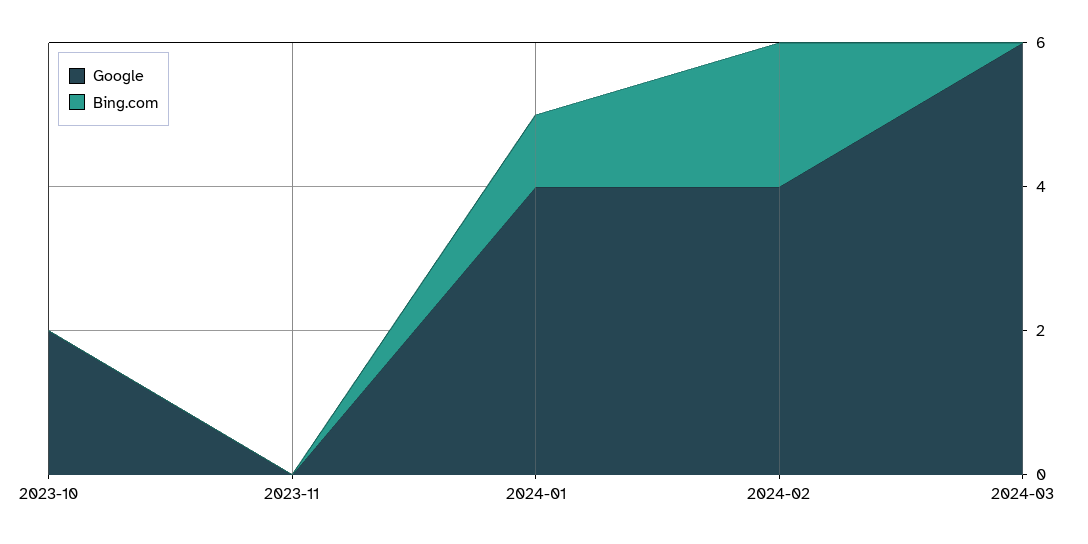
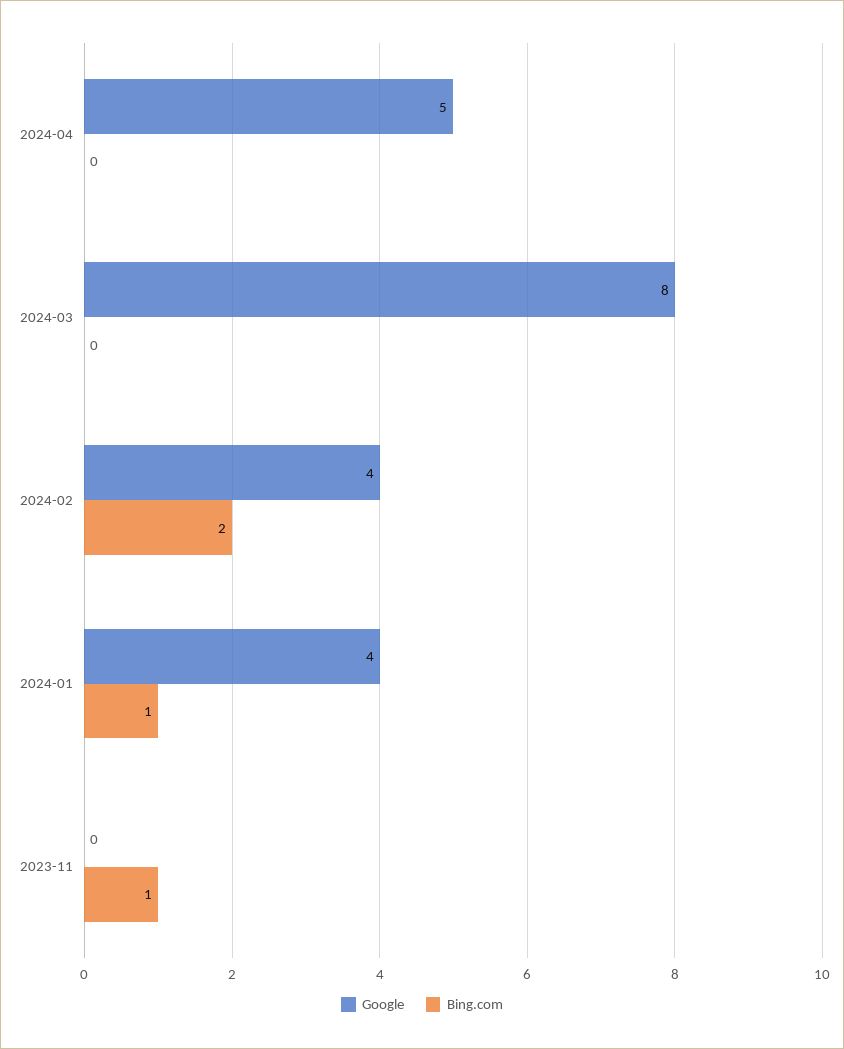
Google, 2023-10: 2 -> none
Bing.com, 2023-10: 0 -> none
Bing.com, 2023-11: 0 -> 1
Google, 2024-03: 6 -> 8
Google, 2024-04: none -> 5
Bing.com, 2024-04: none -> 0

